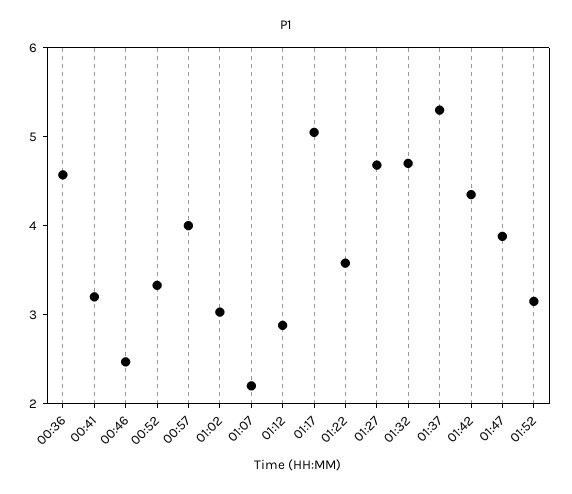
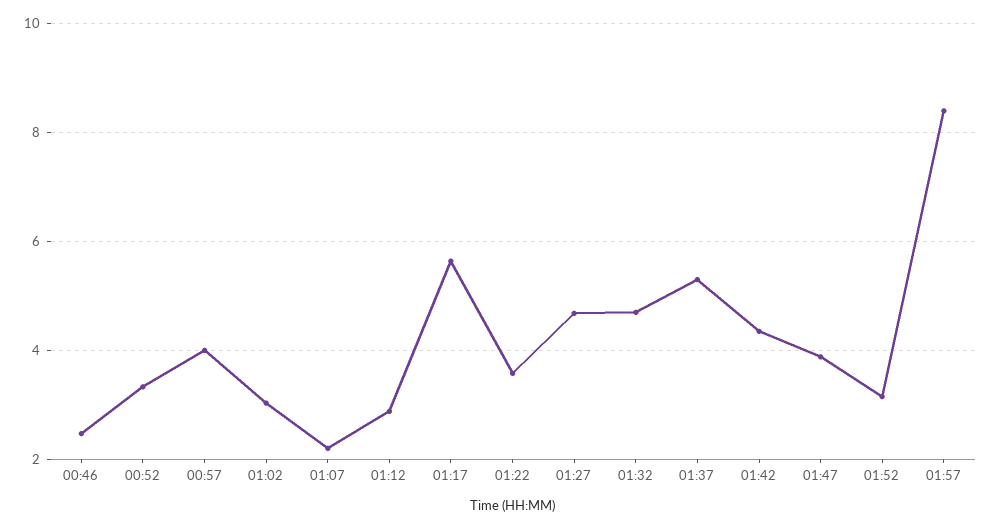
00:36: 4.6 -> none
00:41: 3.2 -> none
01:17: 5 -> 5.6
01:57: none -> 8.4

